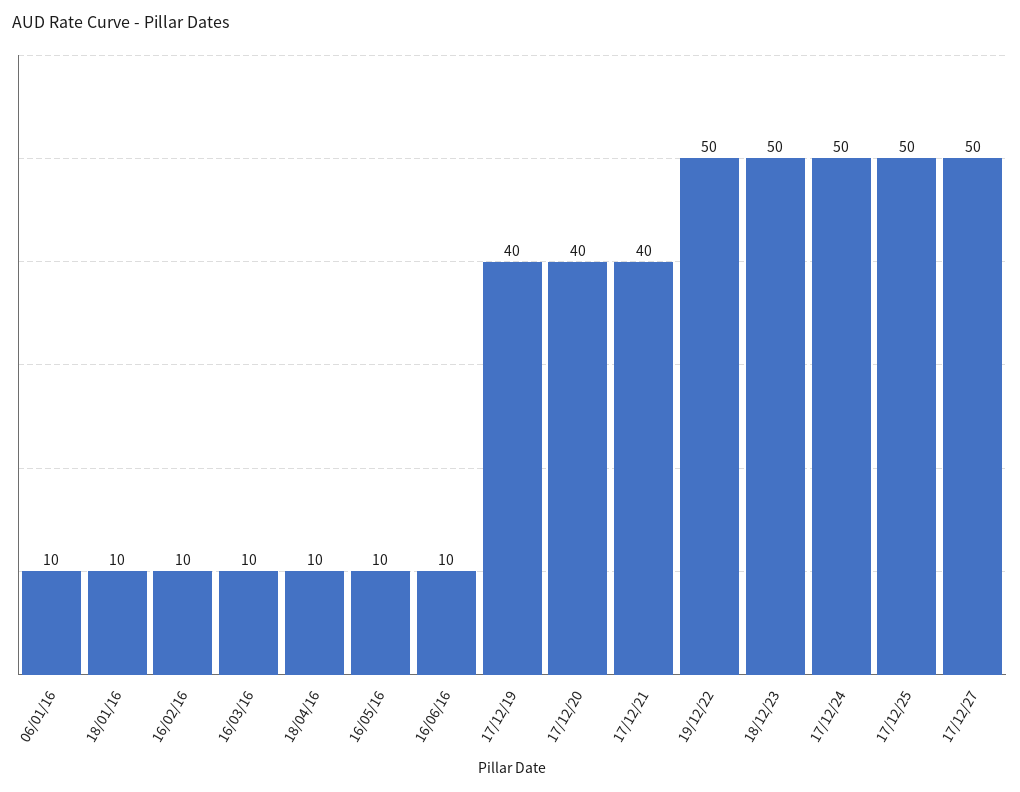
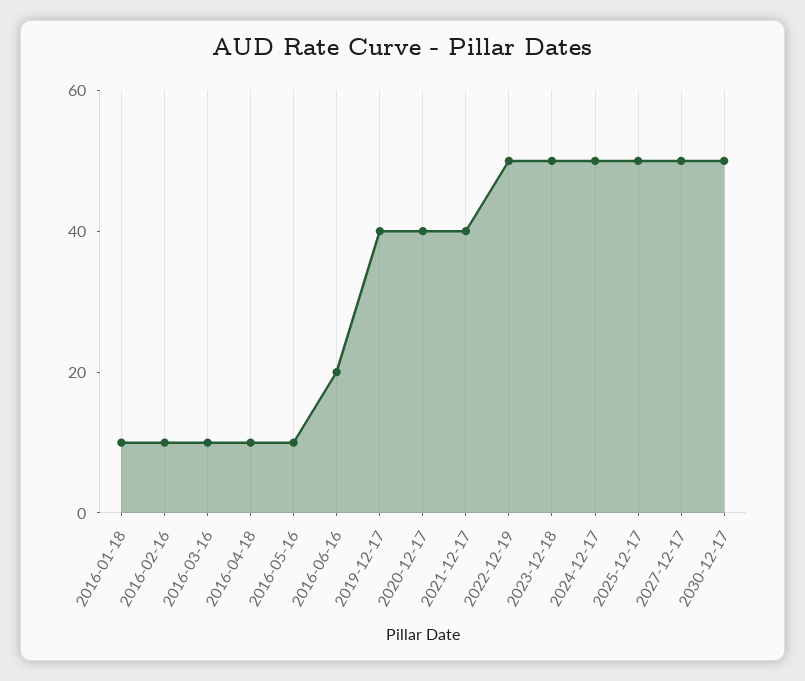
06/01/16: 10 -> none
16/06/16: 10 -> 20
2030-12-17: none -> 50

